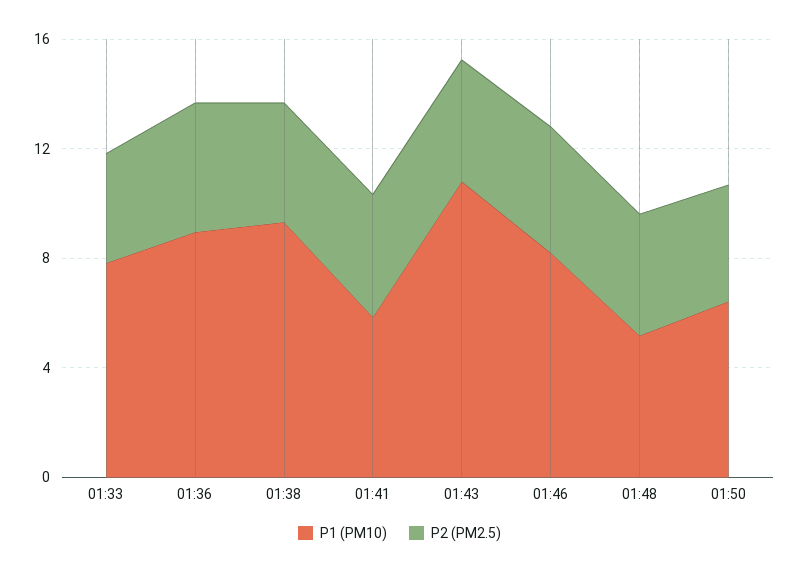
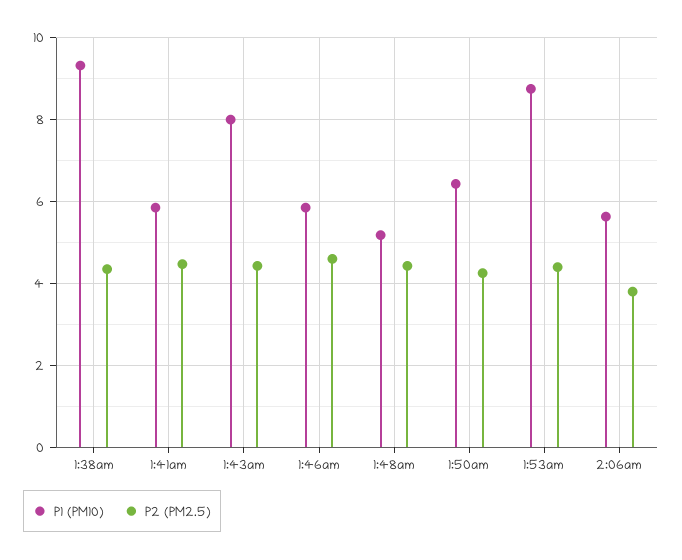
P1 (PM10), 01:33: 8 -> none
P2 (PM2.5), 01:33: 4 -> none
P1 (PM10), 01:36: 9 -> none
P2 (PM2.5), 01:36: 5 -> none
P1 (PM10), 01:43: 11 -> 8
P1 (PM10), 01:46: 8 -> 5.8
P1 (PM10), 1:53am: none -> 8.8
P2 (PM2.5), 1:53am: none -> 4.4
P1 (PM10), 2:06am: none -> 5.6
P2 (PM2.5), 2:06am: none -> 3.8

